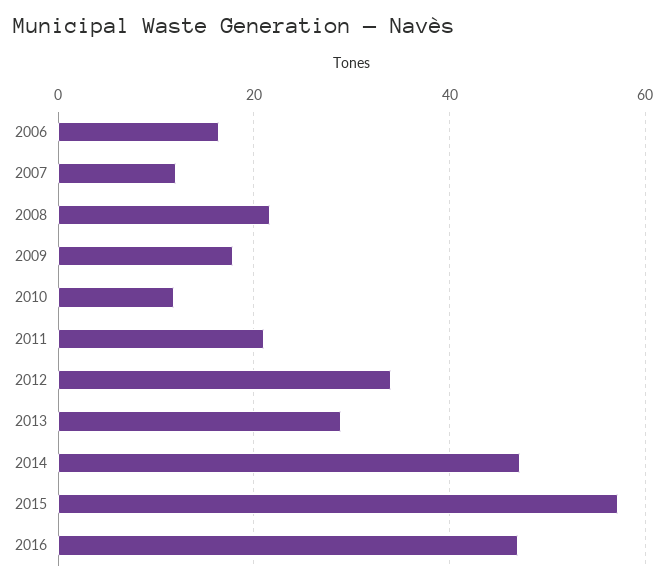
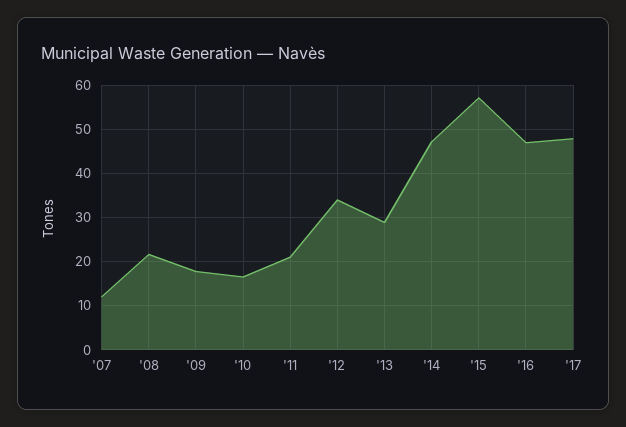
2006: 16 -> none
2010: 12 -> 16
'17: none -> 48

